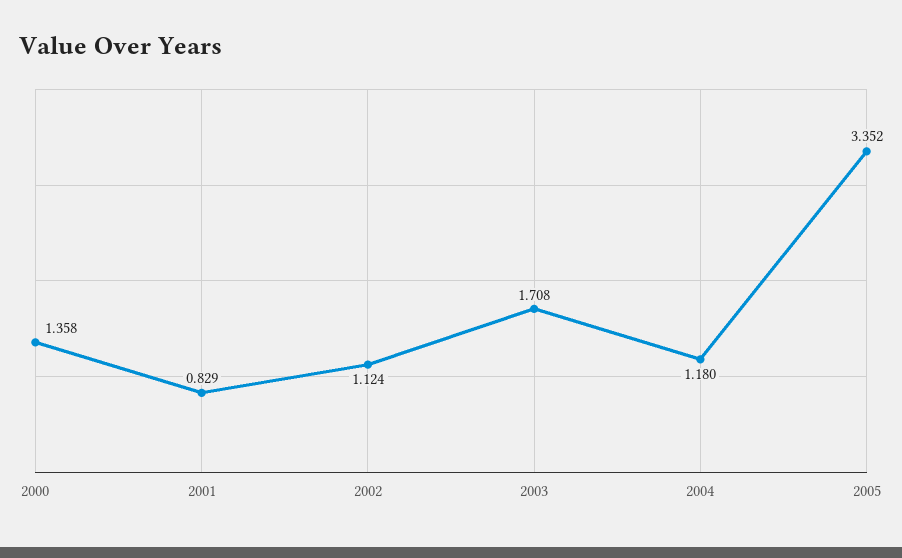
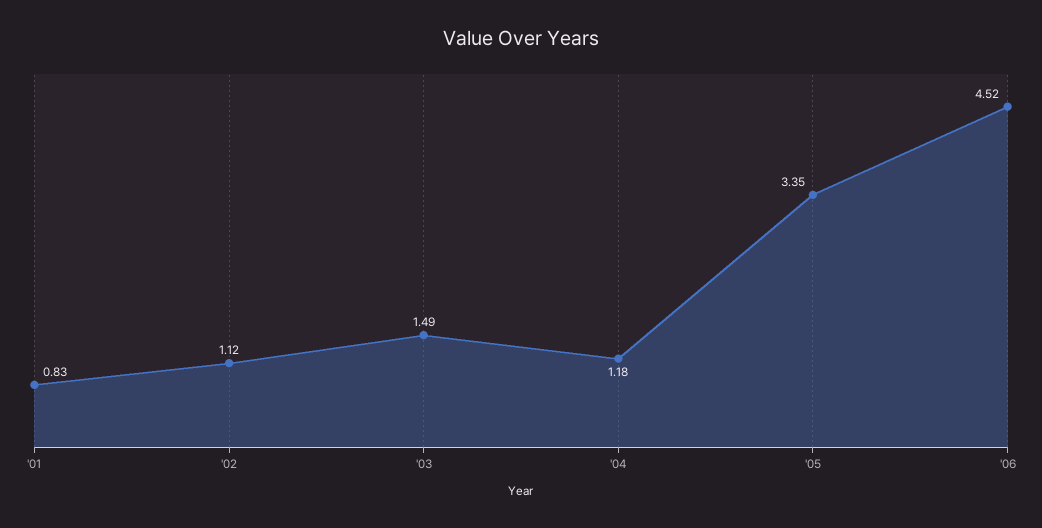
2000: 1.358 -> none
2003: 1.708 -> 1.49
'06: none -> 4.52

